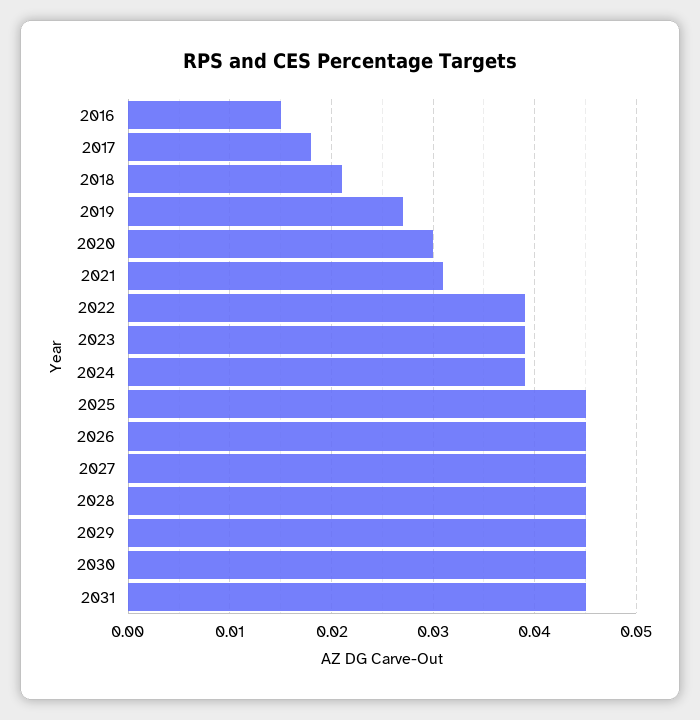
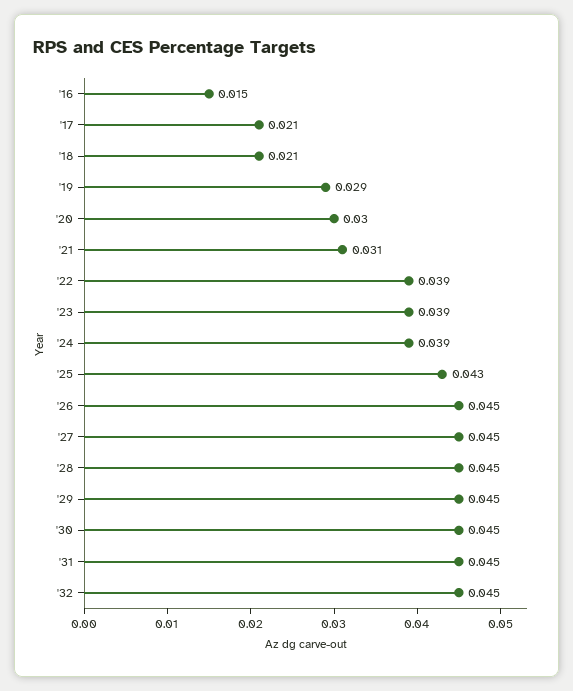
2017: 0.018 -> 0.021
2019: 0.027 -> 0.029
2025: 0.045 -> 0.043
'32: none -> 0.045

